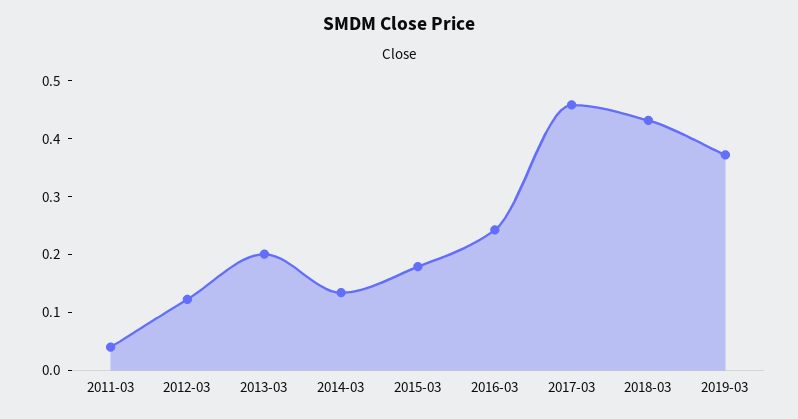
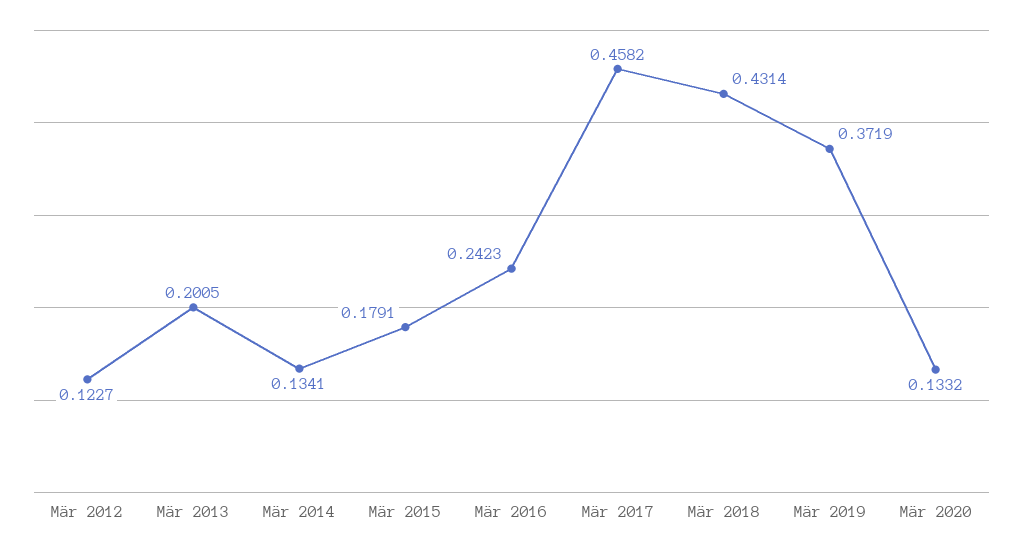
2011-03: 0.04 -> none
Mär 2020: none -> 0.1332

